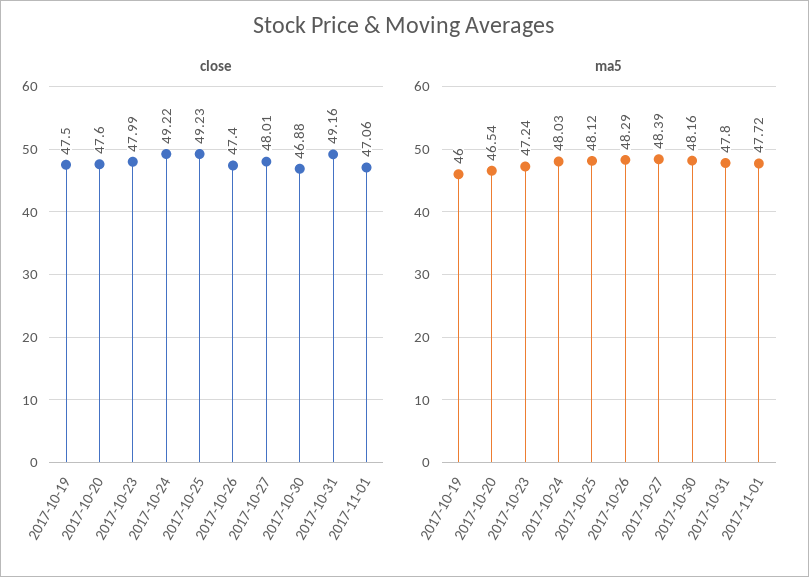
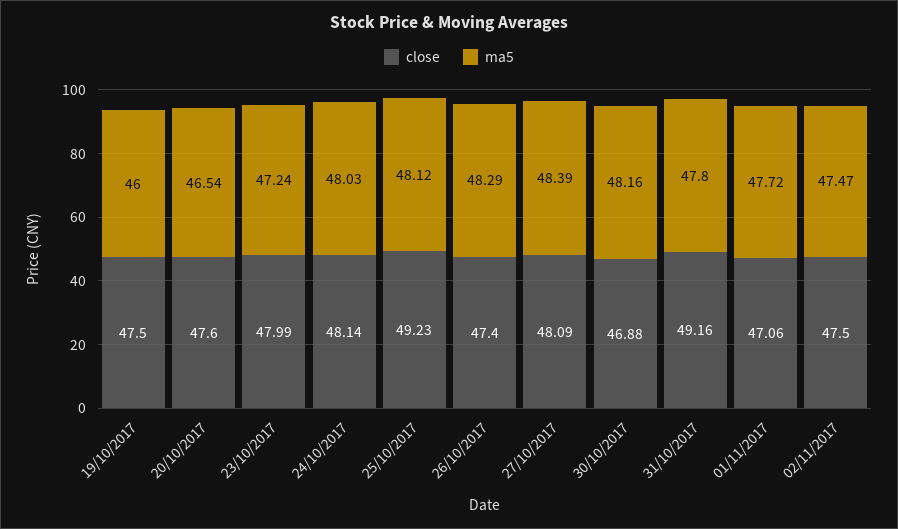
close, 2017-10-24: 49.22 -> 48.14
close, 2017-10-27: 48.01 -> 48.09
close, 02/11/2017: none -> 47.5
ma5, 02/11/2017: none -> 47.47

